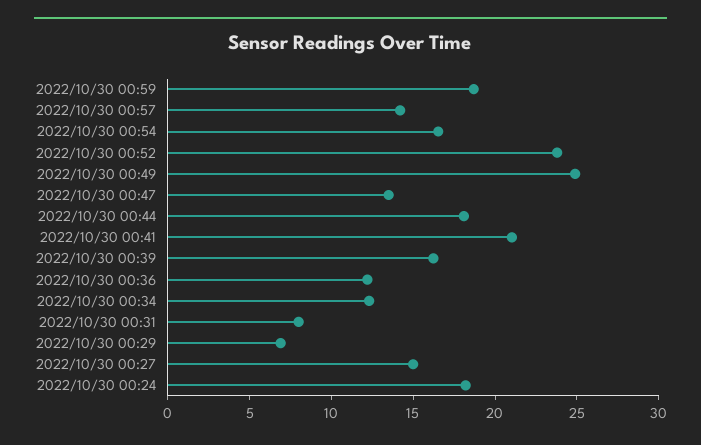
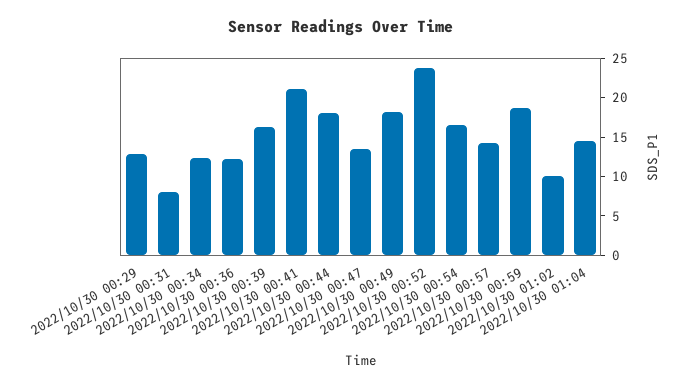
2022/10/30 00:49: 25 -> 17.5
2022/10/30 00:29: 7 -> 12.5
2022/10/30 00:27: 15 -> none
2022/10/30 00:24: 18 -> none
2022/10/30 01:02: none -> 10
2022/10/30 01:04: none -> 15

